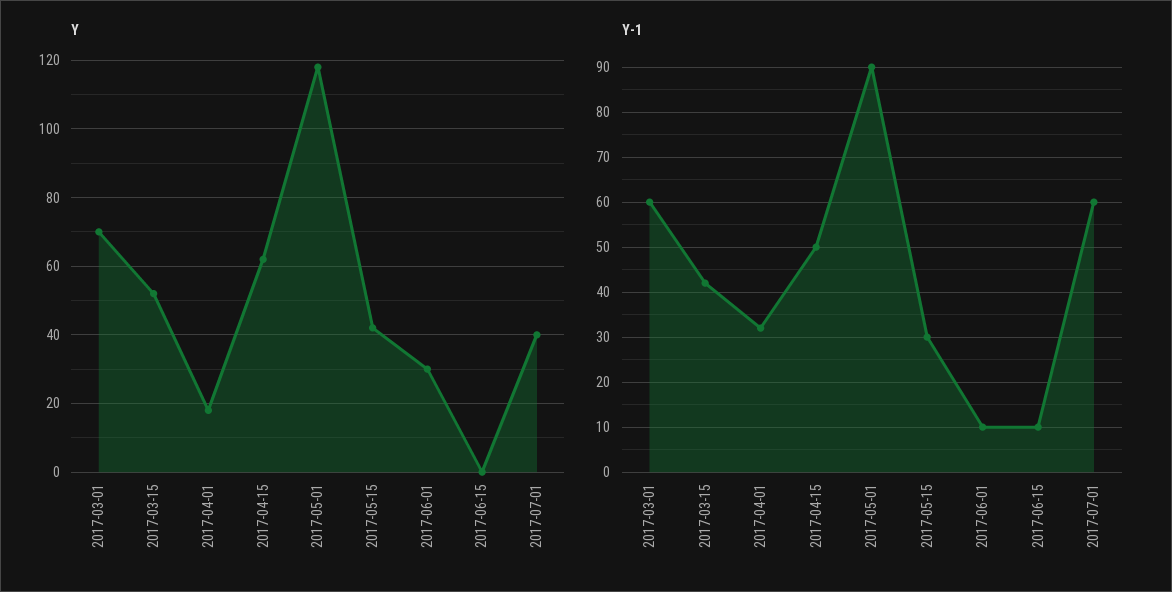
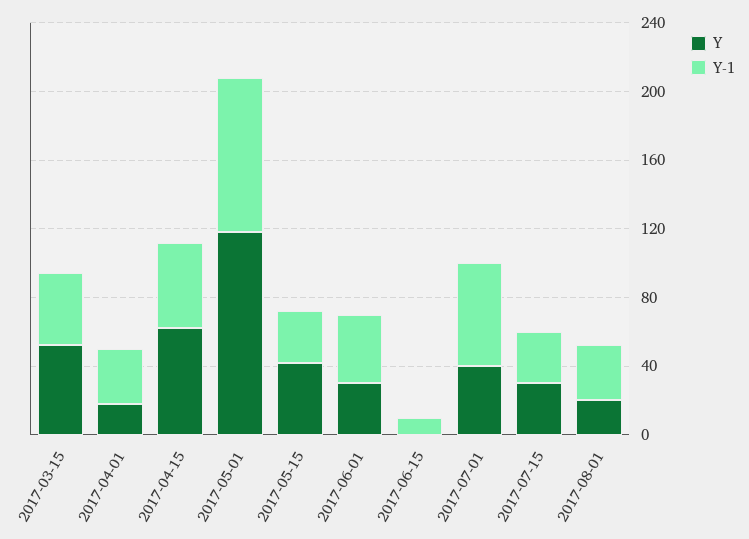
Y, 2017-03-01: 70 -> none
Y-1, 2017-03-01: 60 -> none
Y-1, 2017-06-01: 10 -> 40
Y, 2017-07-15: none -> 30
Y-1, 2017-07-15: none -> 30
Y, 2017-08-01: none -> 20
Y-1, 2017-08-01: none -> 30

